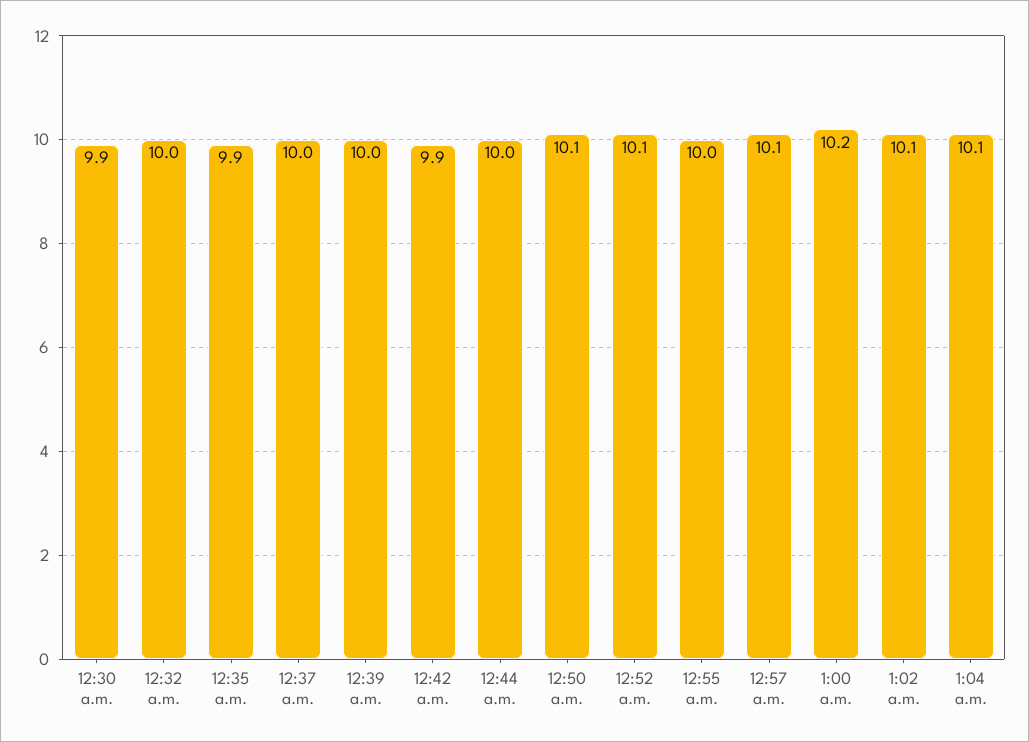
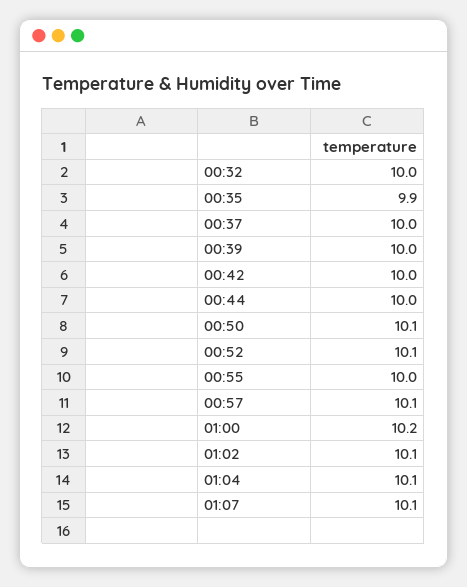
12:30 a.m.: 9.9 -> none
12:42 a.m.: 9.9 -> 10
01:07: none -> 10.1

